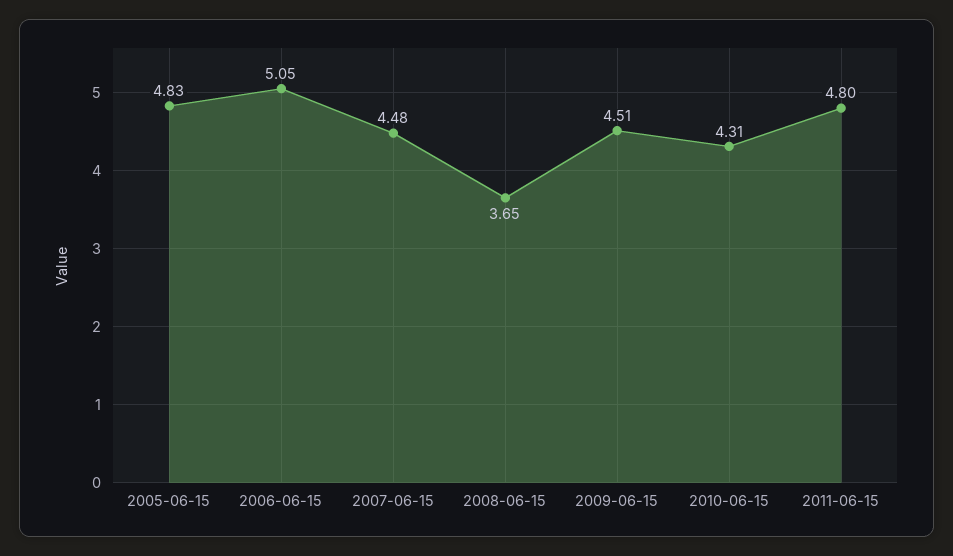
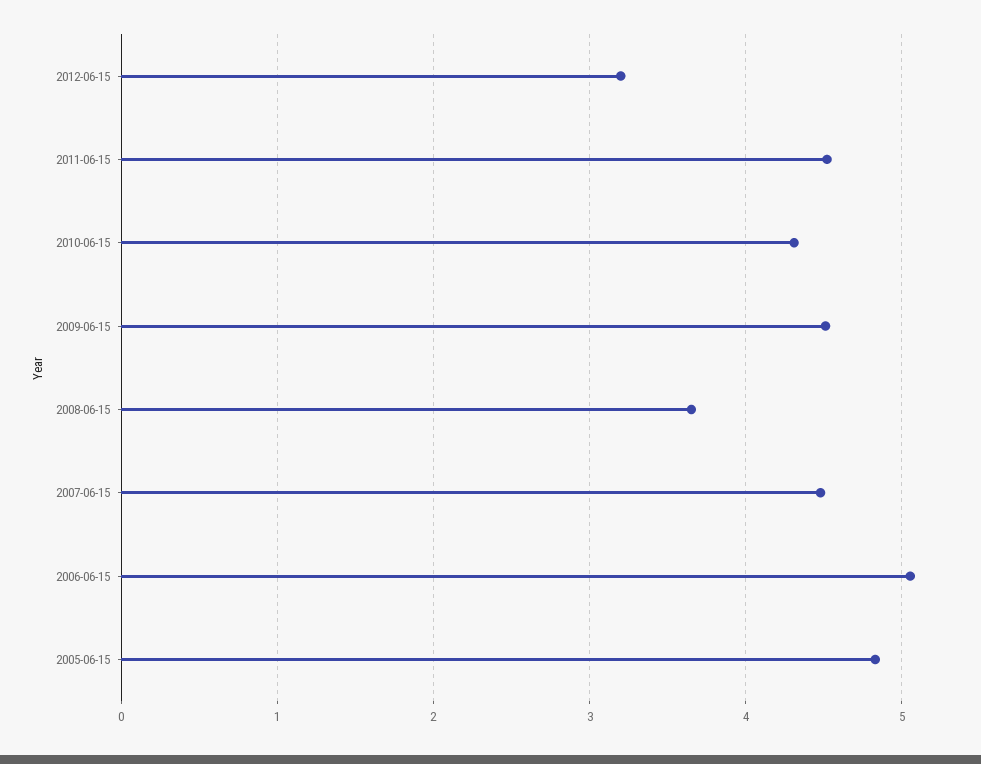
2011-06-15: 4.8 -> 4.5
2012-06-15: none -> 3.2

